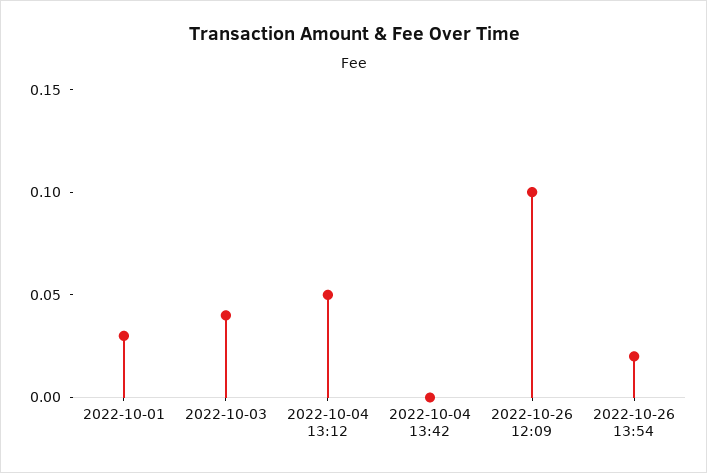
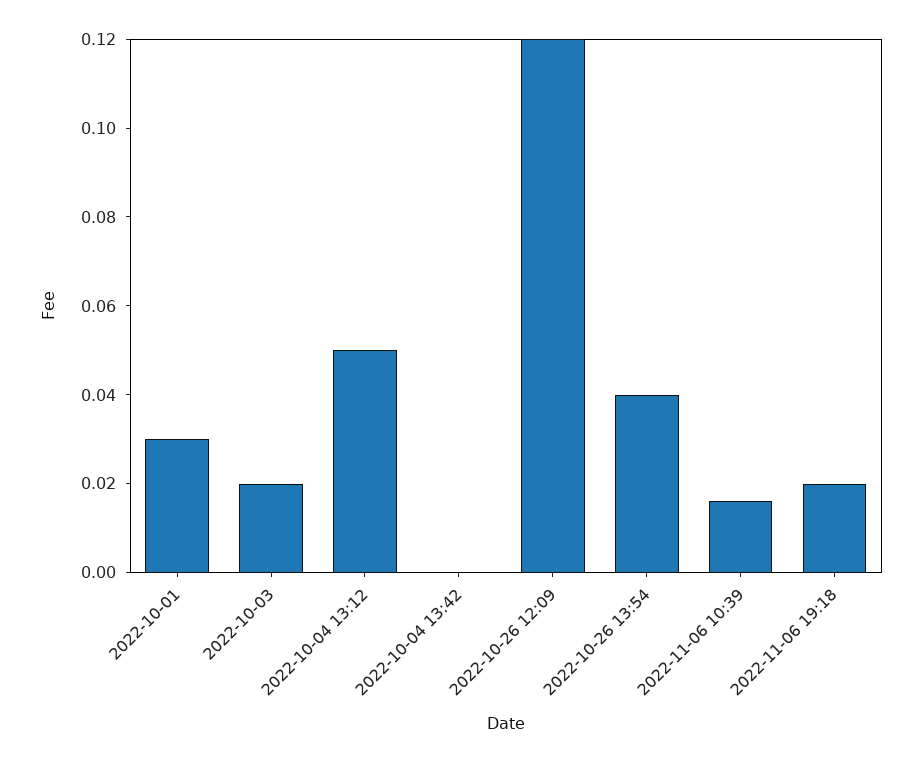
2022-10-03: 0.04 -> 0.02
2022-10-26 12:09: 0.1 -> 0.12
2022-10-26 13:54: 0.02 -> 0.04
2022-11-06 10:39: none -> 0.015
2022-11-06 19:18: none -> 0.02

